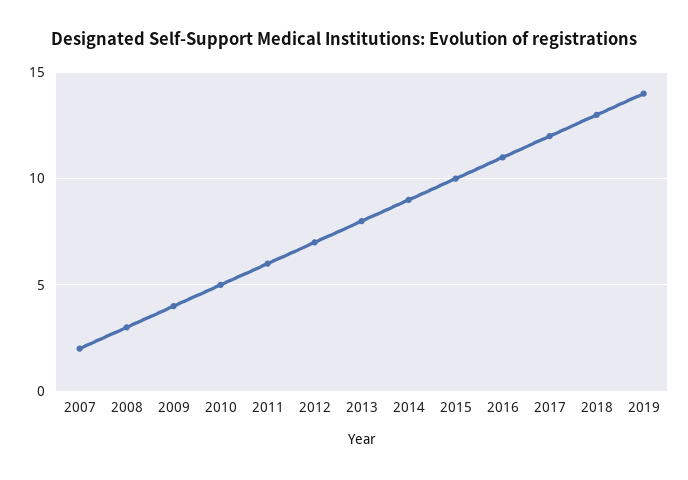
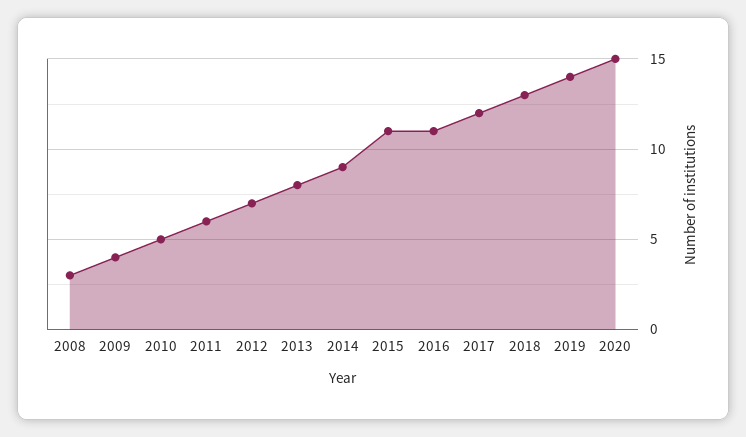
2007: 2 -> none
2015: 10 -> 11
2020: none -> 15

